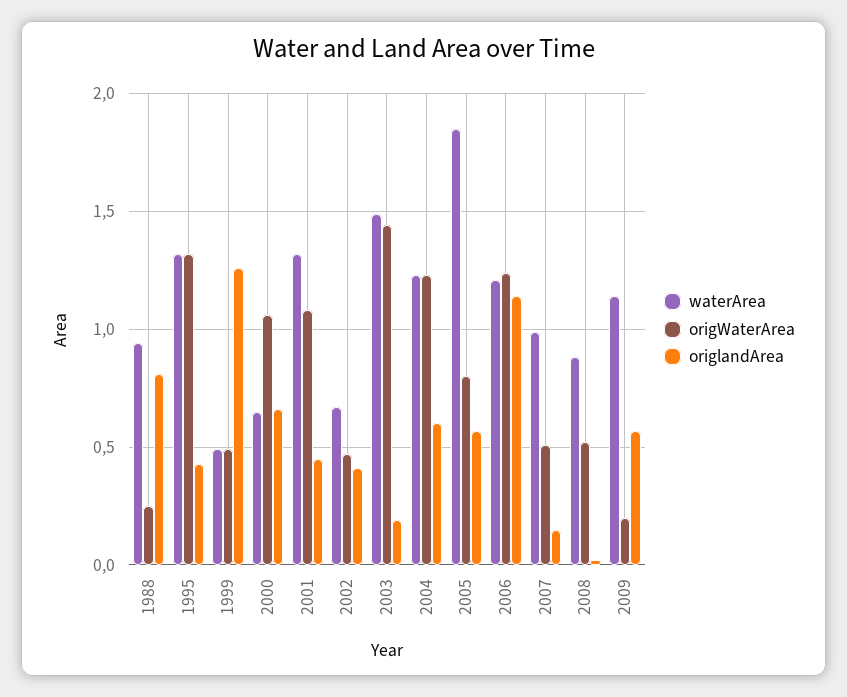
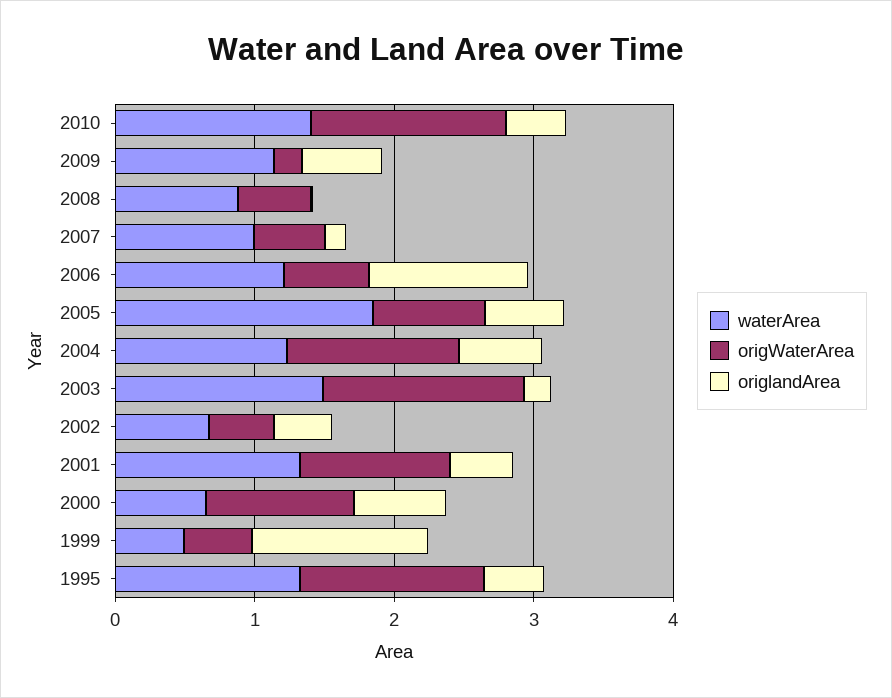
waterArea, 1988: 0.95 -> none
origWaterArea, 1988: 0.25 -> none
origlandArea, 1988: 0.8 -> none
origWaterArea, 2006: 1.25 -> 0.6
waterArea, 2010: none -> 1.4
origWaterArea, 2010: none -> 1.4
origlandArea, 2010: none -> 0.4

